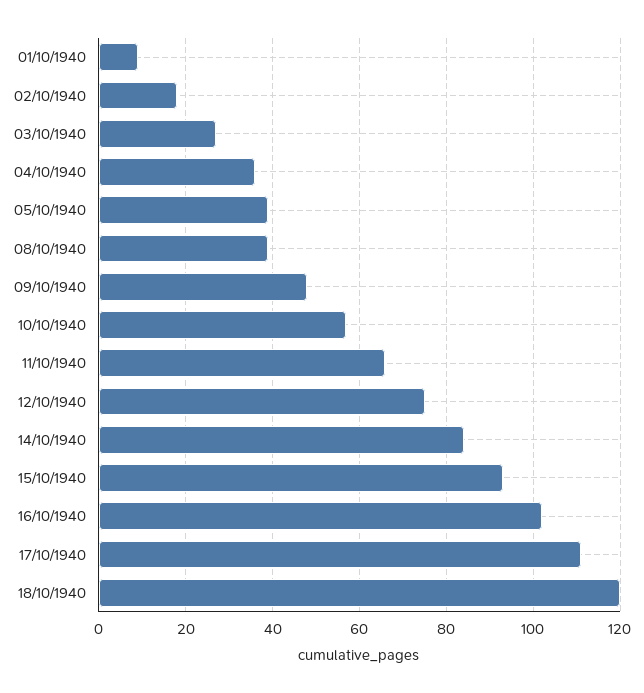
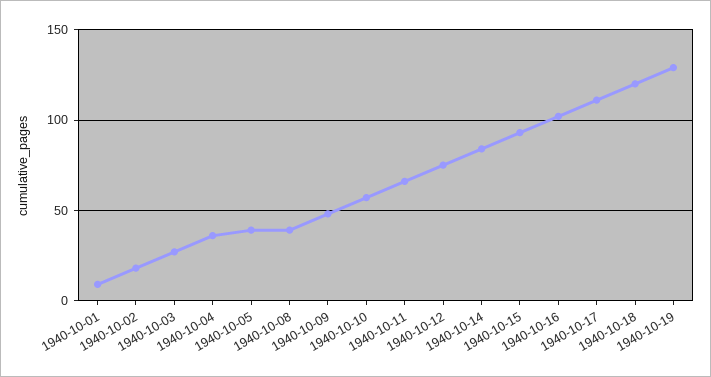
1940-10-19: none -> 130

